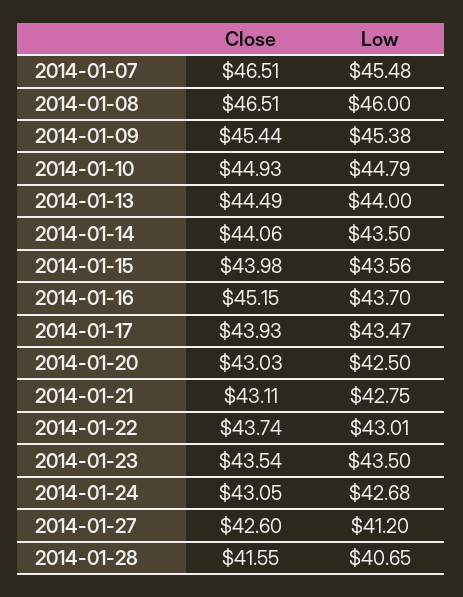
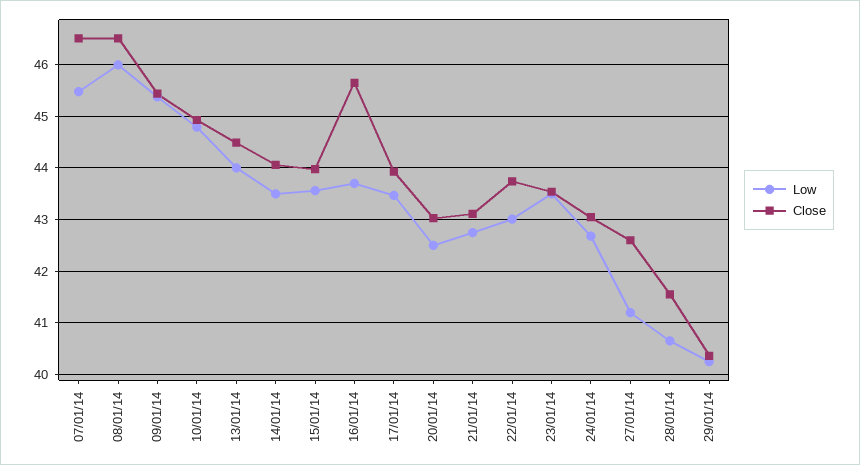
Close, 2014-01-16: 45.15 -> 45.6
Low, 29/01/14: none -> 40.2
Close, 29/01/14: none -> 40.4

